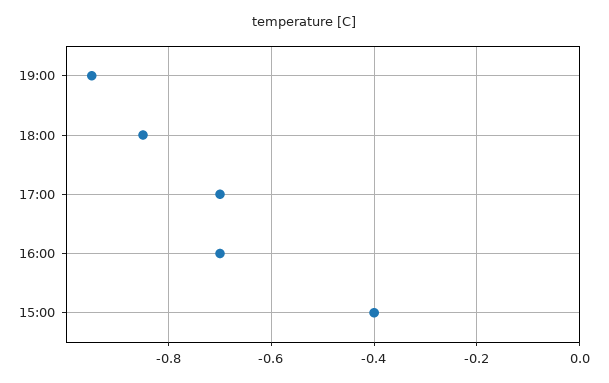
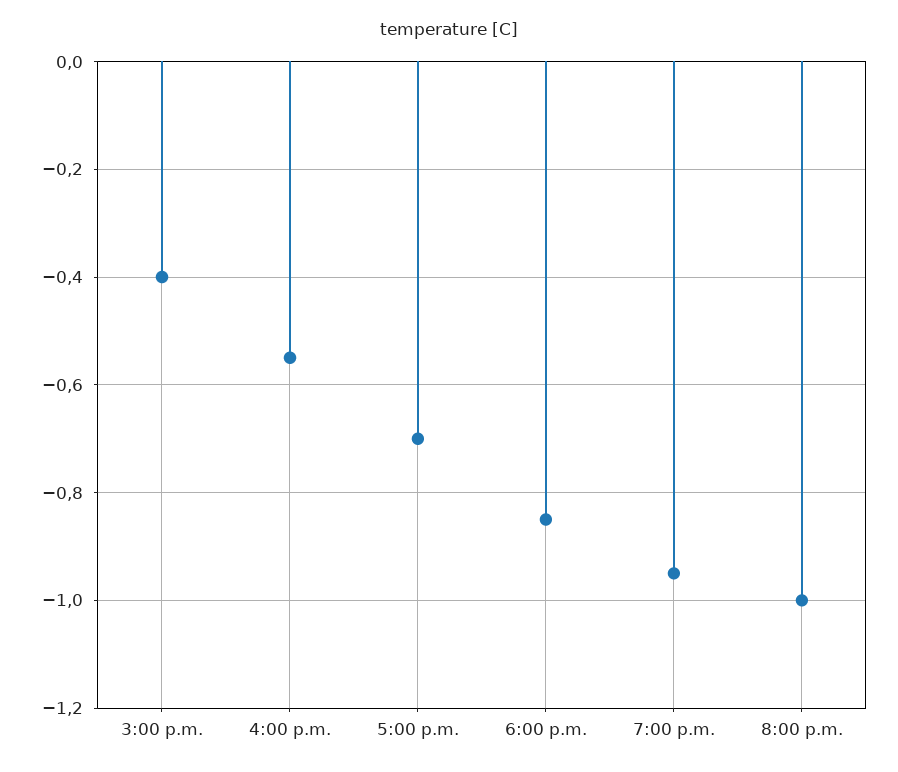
16:00: -0.7 -> -0.55
8:00 p.m.: none -> -1

